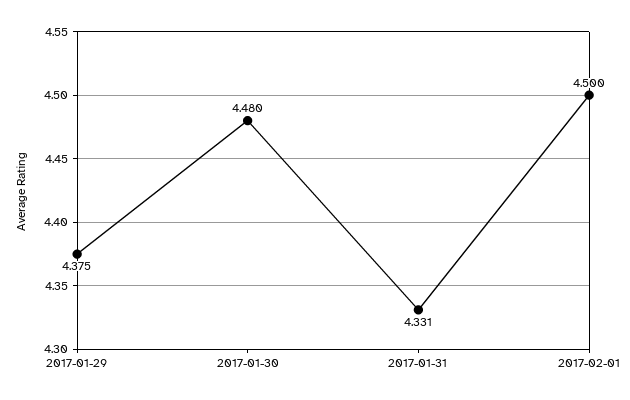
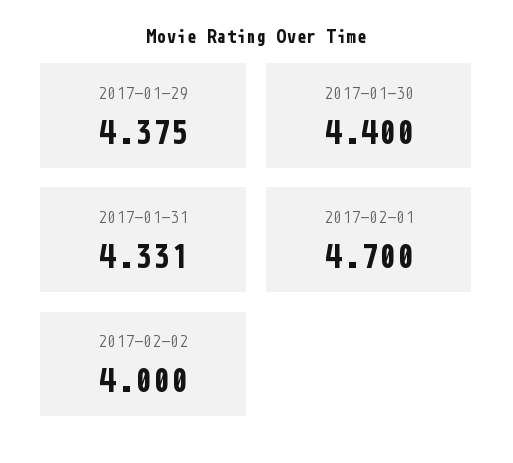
2017-01-30: 4.48 -> 4.4
2017-02-01: 4.5 -> 4.7
2017-02-02: none -> 4

